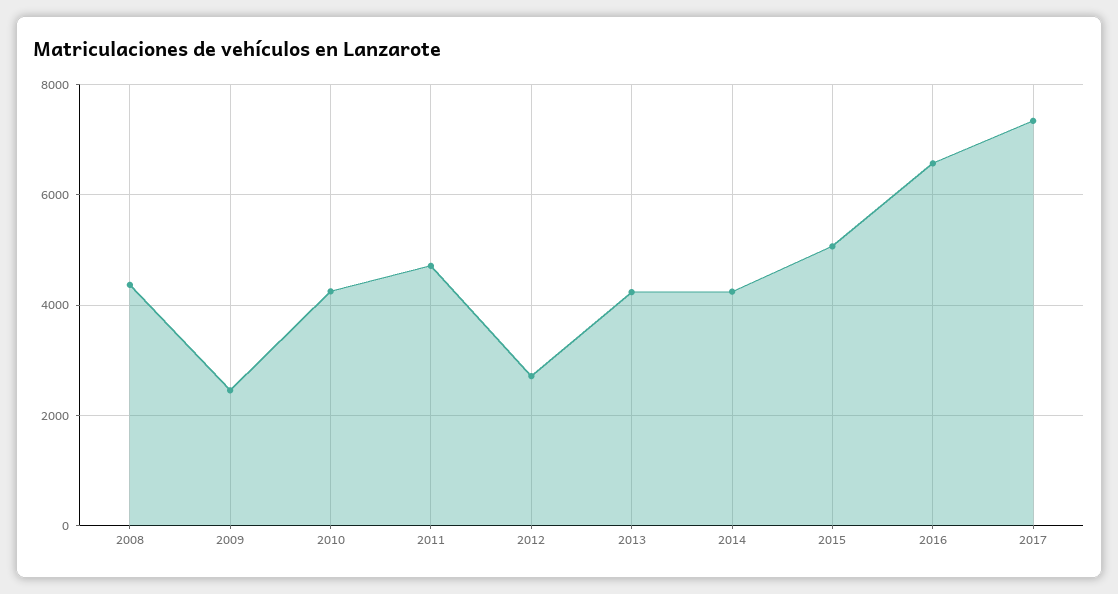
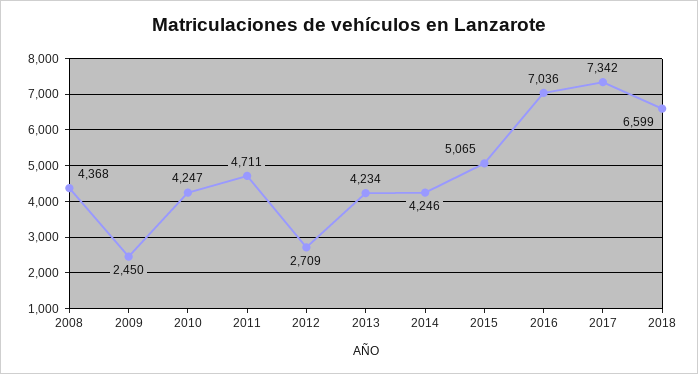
2016: 6600 -> 7036
2018: none -> 6599

